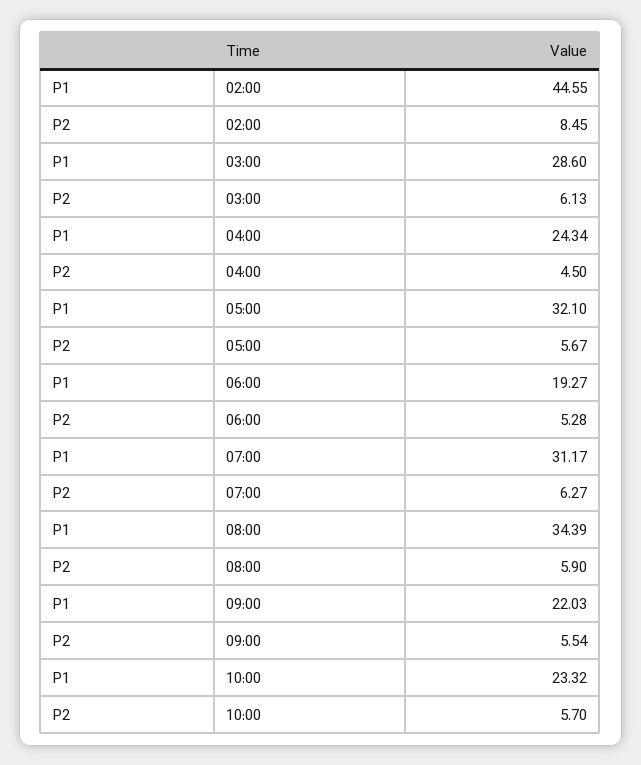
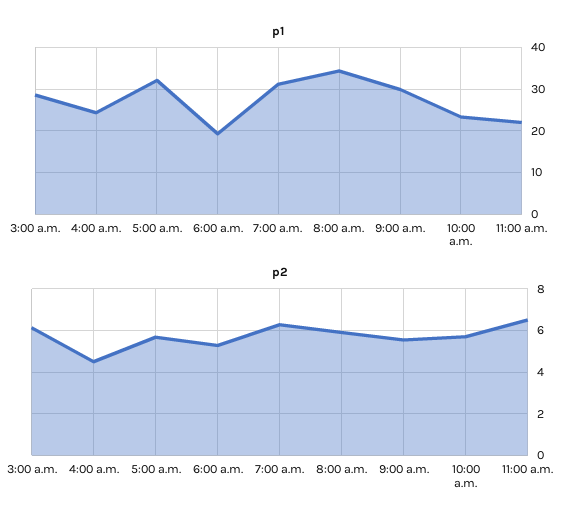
P1, 02:00: 44.55 -> none
P2, 02:00: 8.45 -> none
P1, 09:00: 22.03 -> 30
P1, 11:00 a.m.: none -> 22
P2, 11:00 a.m.: none -> 6.5

